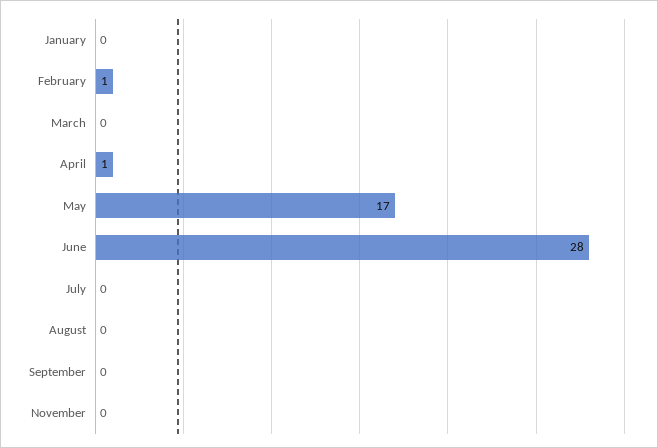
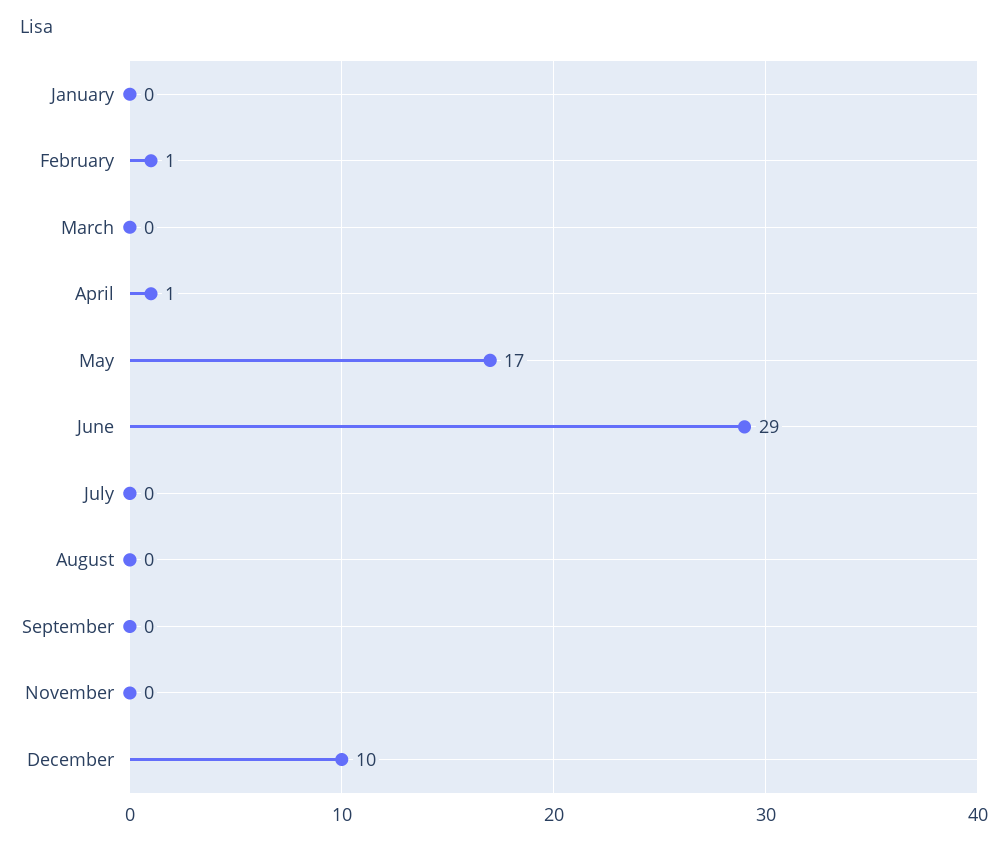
June: 28 -> 29
December: none -> 10

